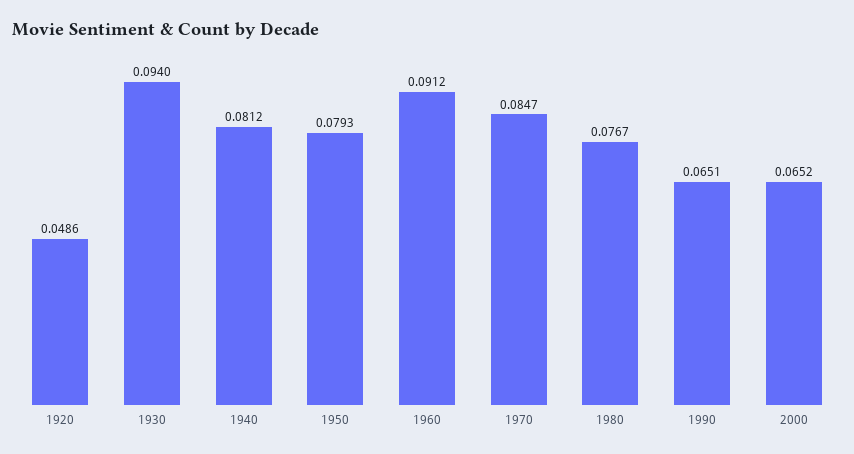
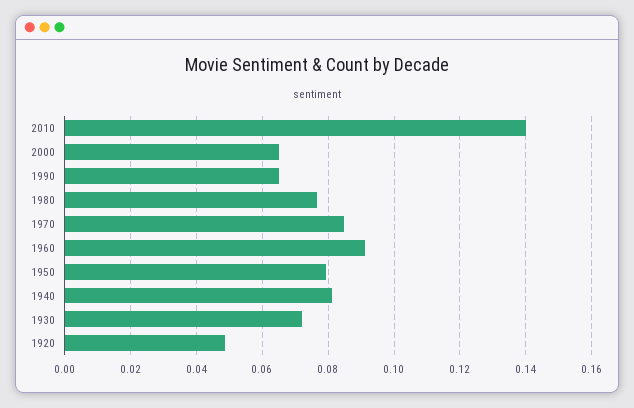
1930: 0.094 -> 0.072
2010: none -> 0.14

